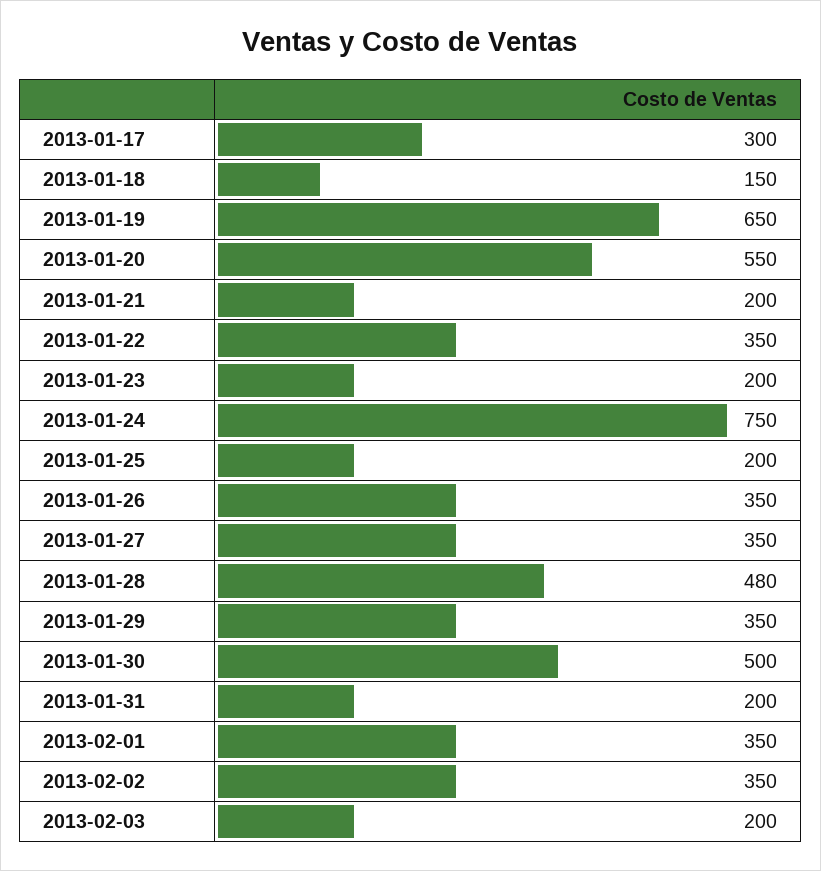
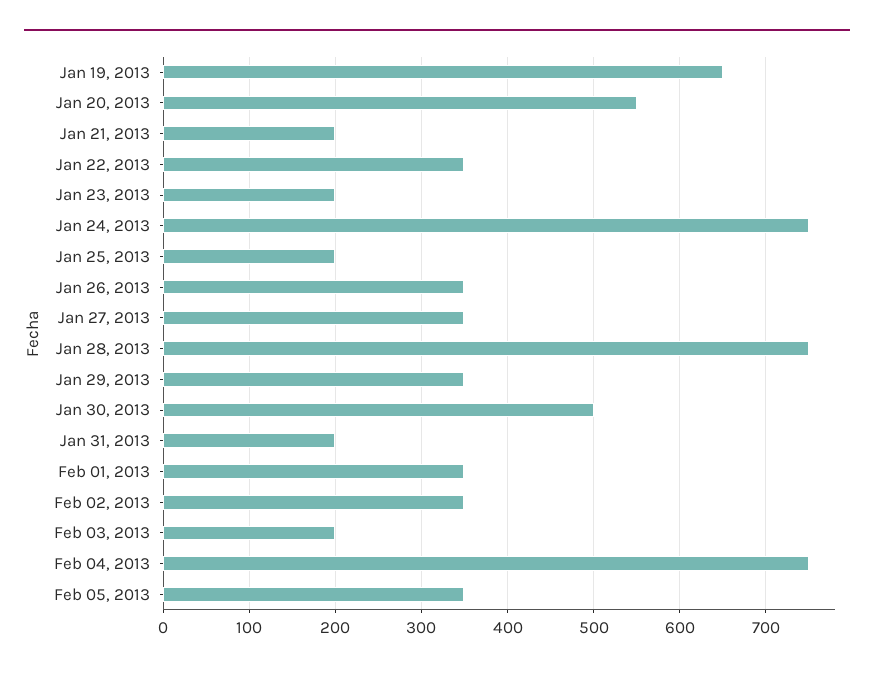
2013-01-17: 300 -> none
2013-01-18: 150 -> none
2013-01-28: 480 -> 750
Feb 04, 2013: none -> 750
Feb 05, 2013: none -> 350

